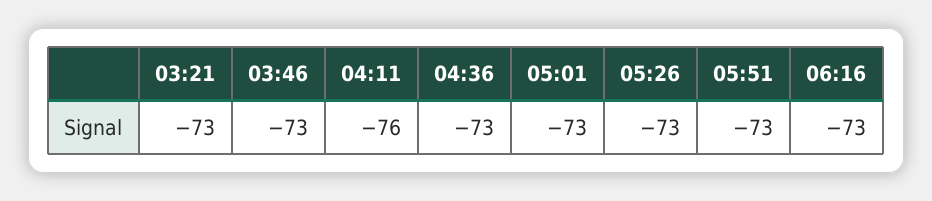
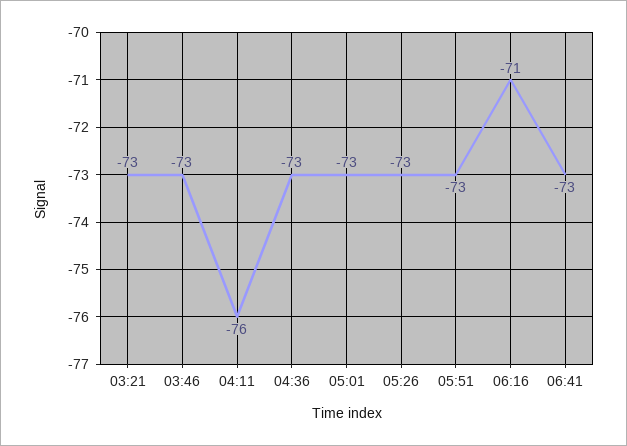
06:16: -73 -> -71
06:41: none -> -73

